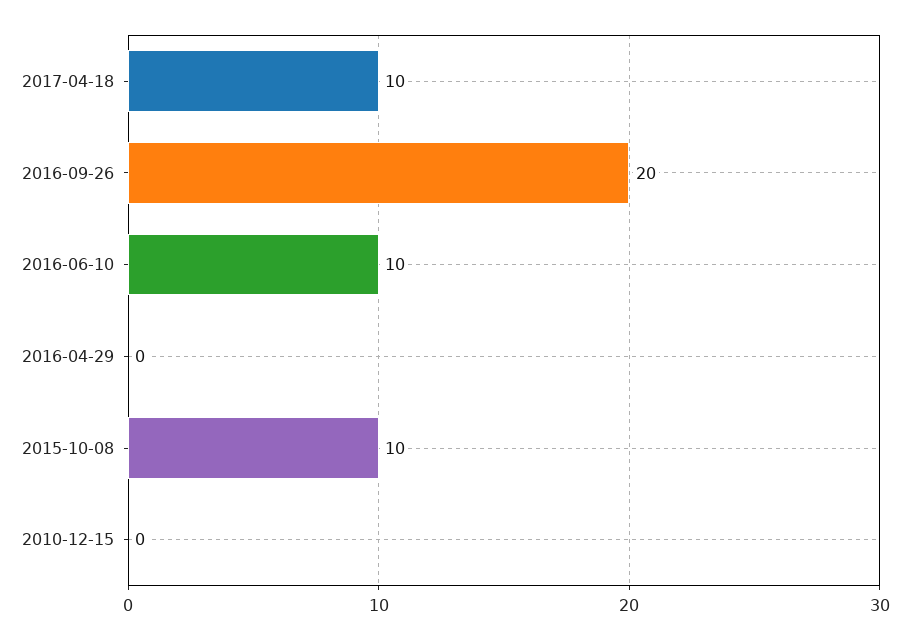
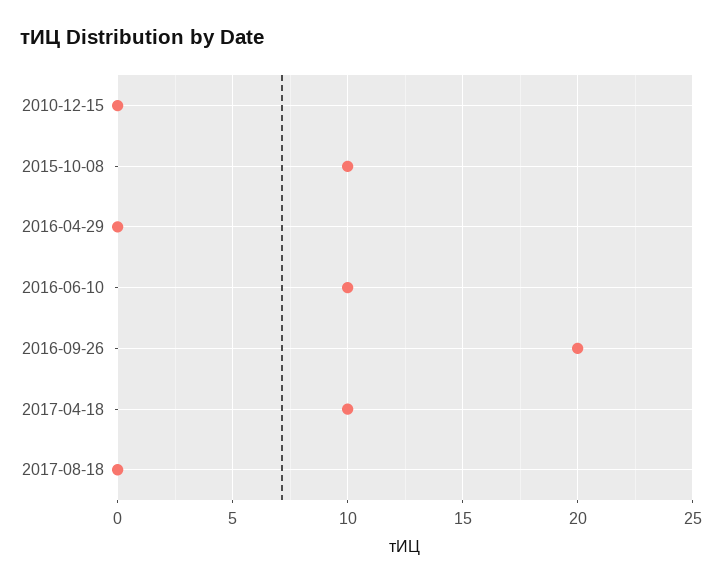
2017-08-18: none -> 0

